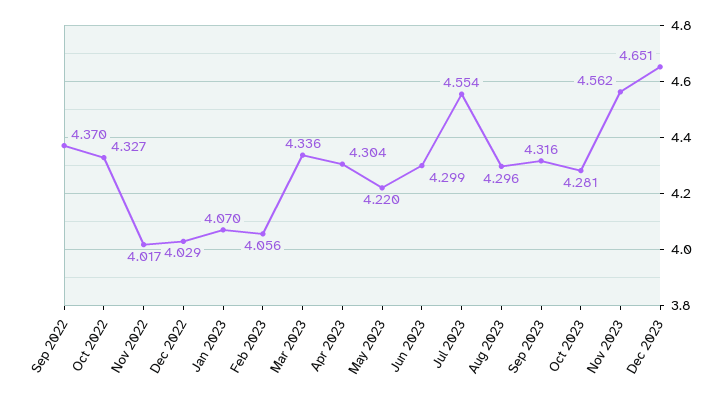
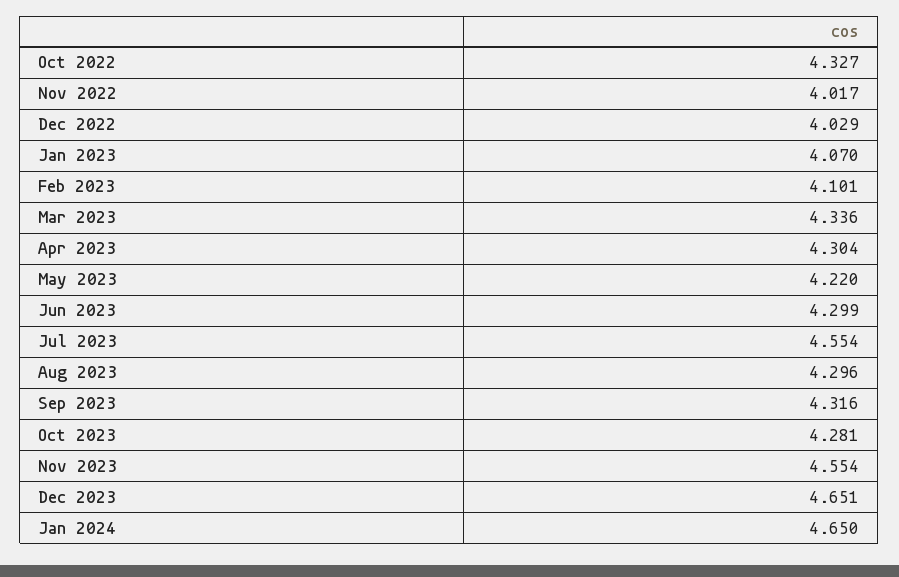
Sep 2022: 4.37 -> none
Feb 2023: 4.056 -> 4.101
Nov 2023: 4.562 -> 4.554
Jan 2024: none -> 4.65

